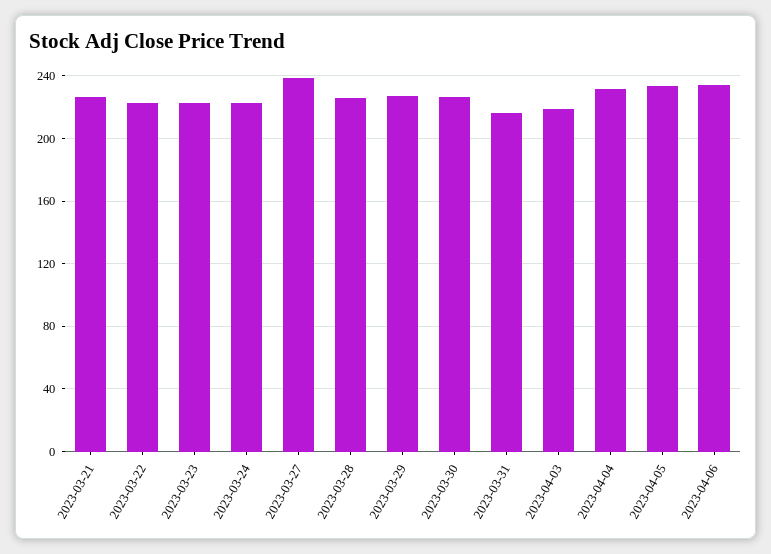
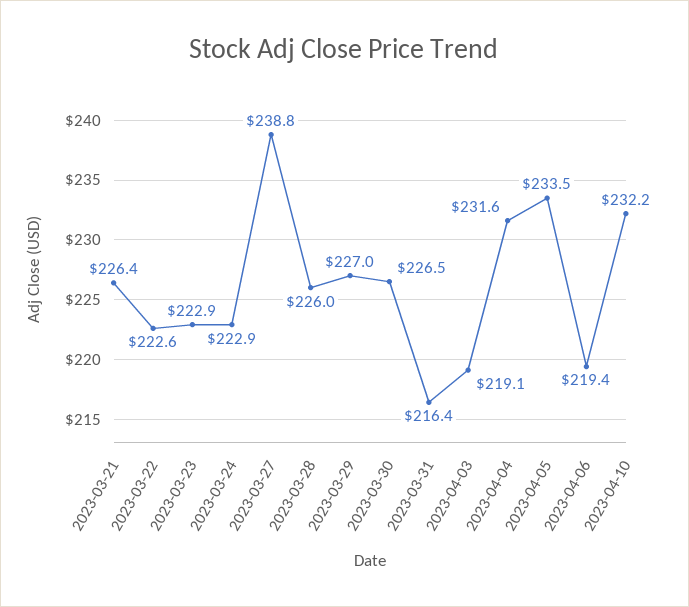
2023-04-06: 235 -> 219.4
2023-04-10: none -> 232.2

